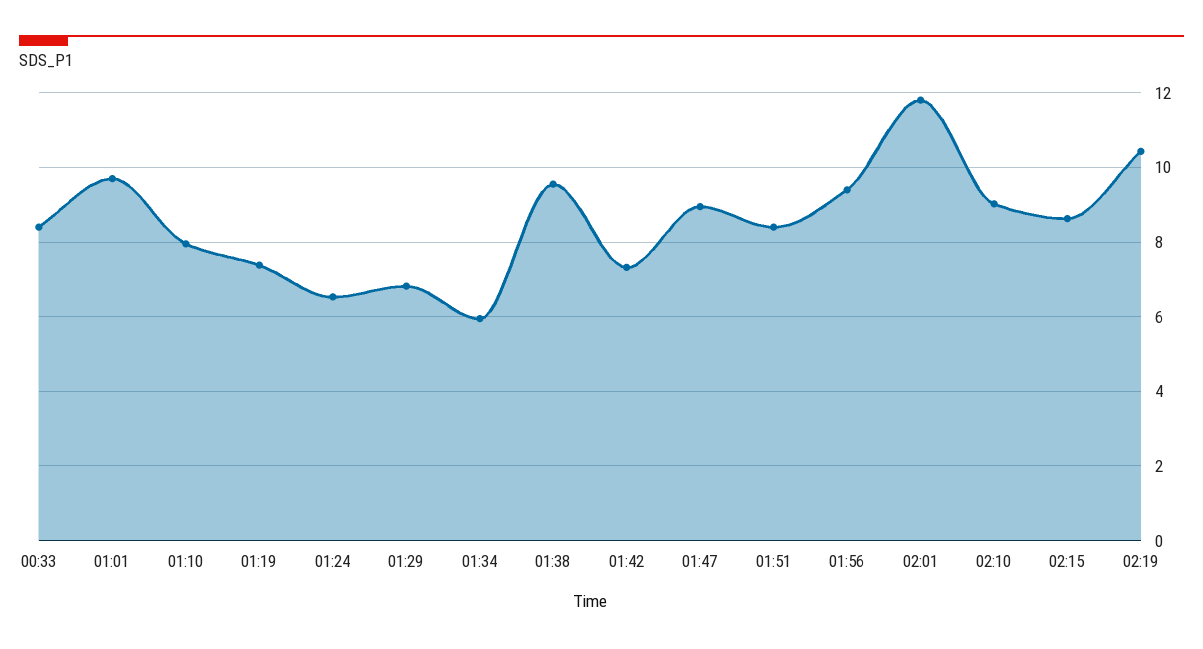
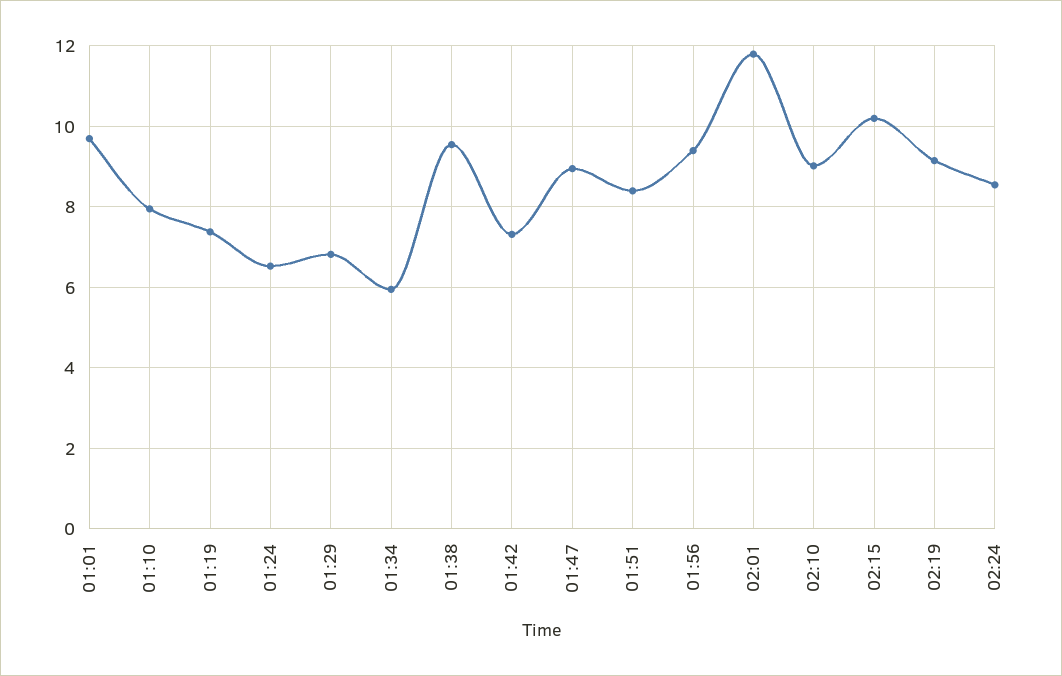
00:33: 8.4 -> none
02:15: 8.6 -> 10.2
02:19: 10.4 -> 9.2
02:24: none -> 8.6

